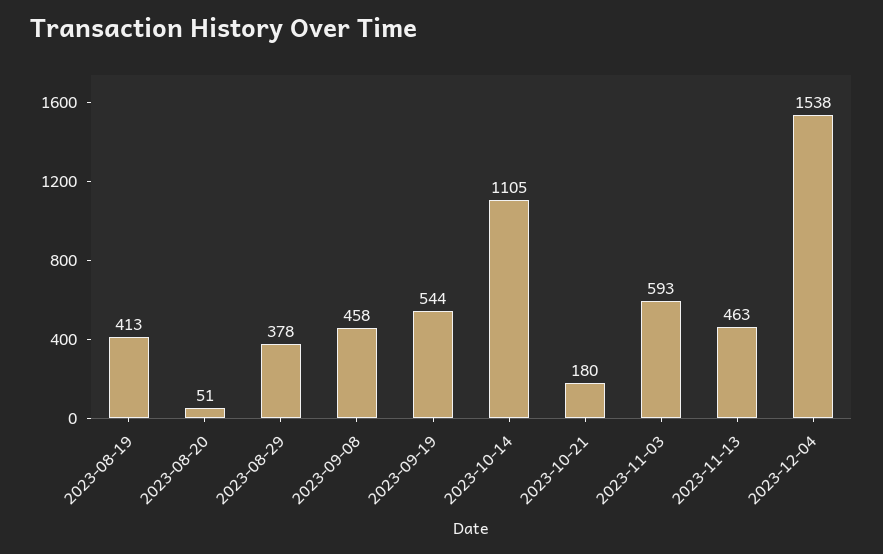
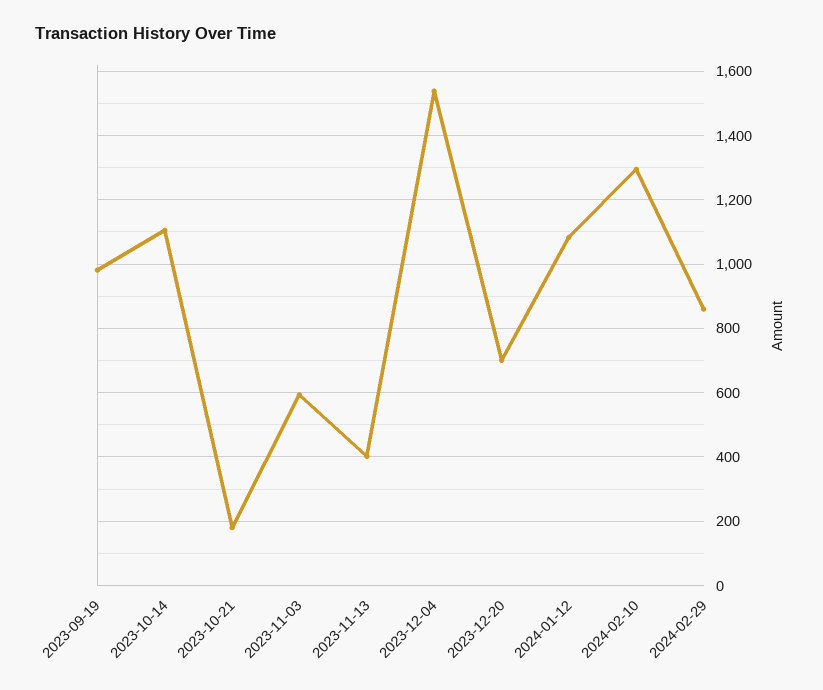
2023-08-19: 413 -> none
2023-08-20: 51 -> none
2023-08-29: 378 -> none
2023-09-08: 458 -> none
2023-09-19: 544 -> 980
2023-11-13: 463 -> 400
2023-12-20: none -> 700
2024-01-12: none -> 1080
2024-02-10: none -> 1300
2024-02-29: none -> 860

